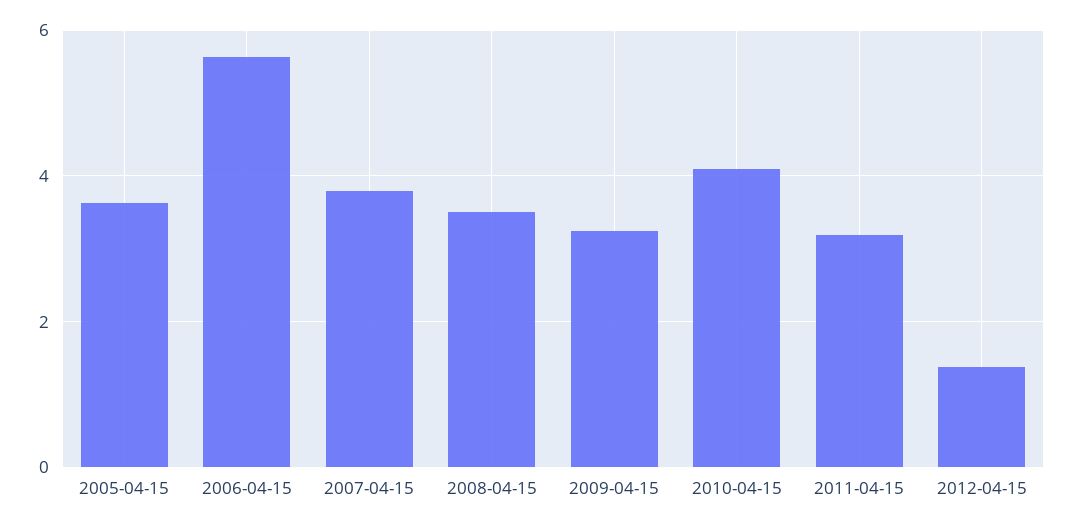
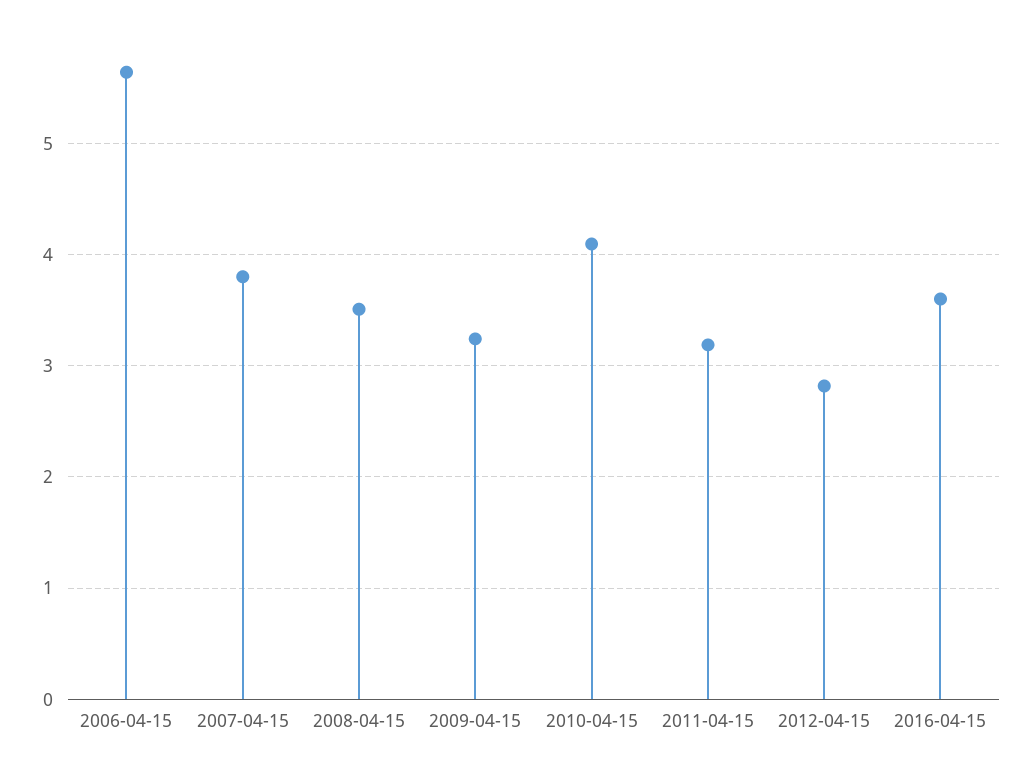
2005-04-15: 3.6 -> none
2012-04-15: 1.4 -> 2.8
2016-04-15: none -> 3.6

